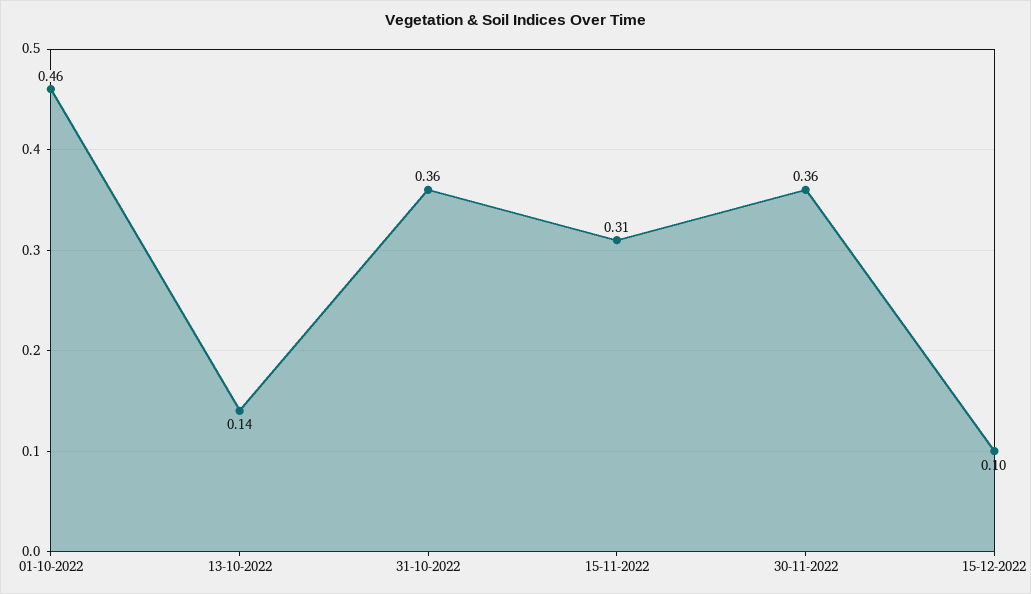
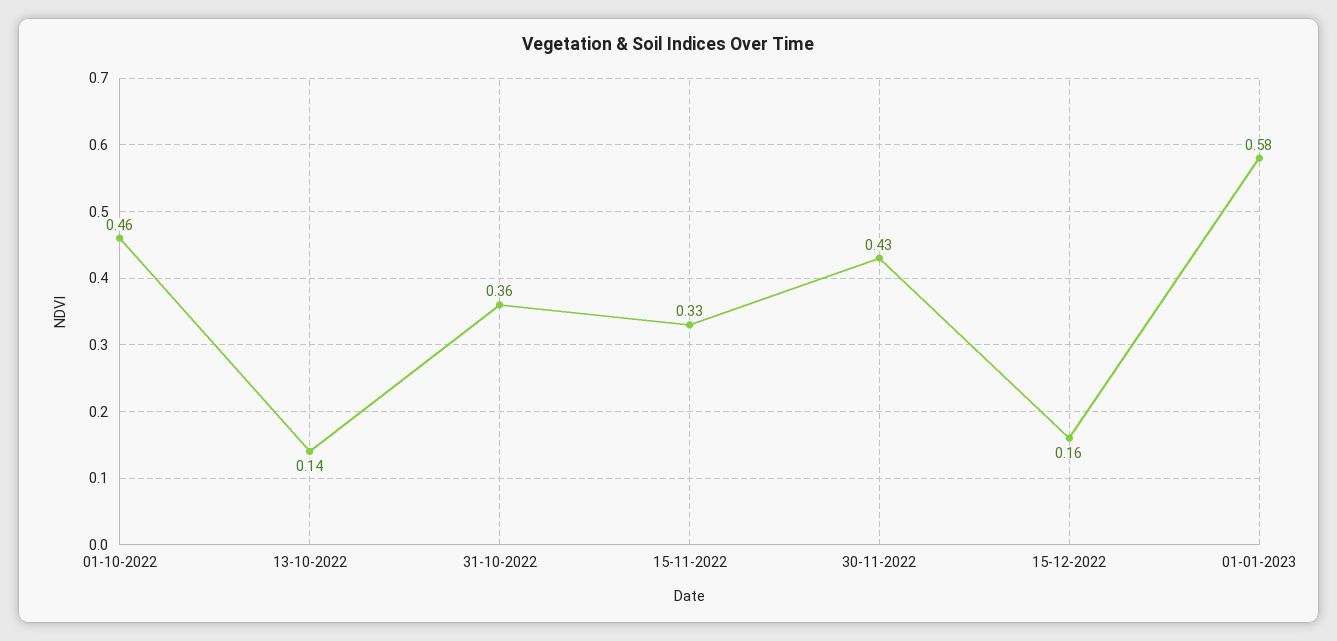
15-11-2022: 0.31 -> 0.33
30-11-2022: 0.36 -> 0.43
15-12-2022: 0.1 -> 0.16
01-01-2023: none -> 0.58

